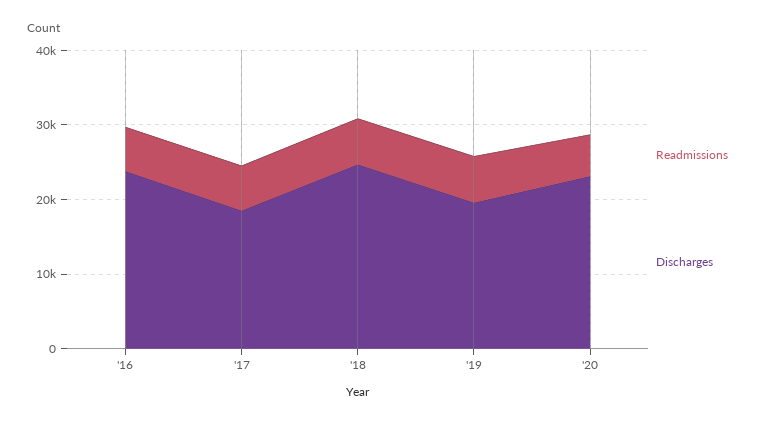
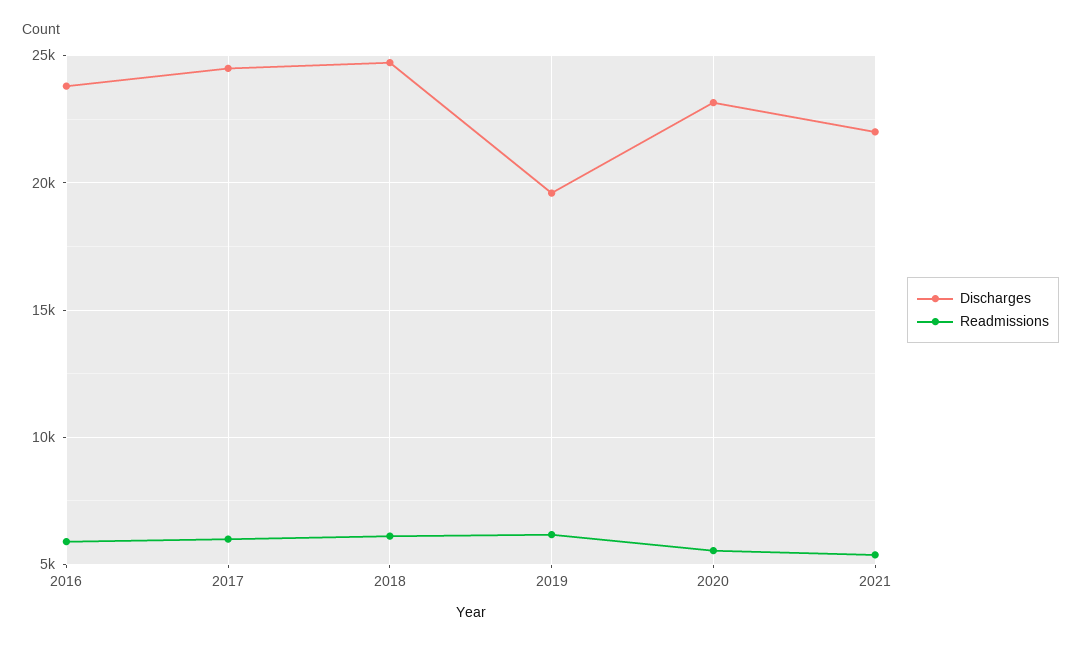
Discharges, '17: 18000 -> 24500
Discharges, 2021: none -> 22000
Readmissions, 2021: none -> 5500

